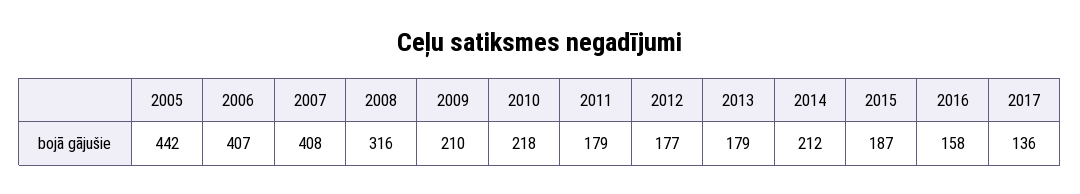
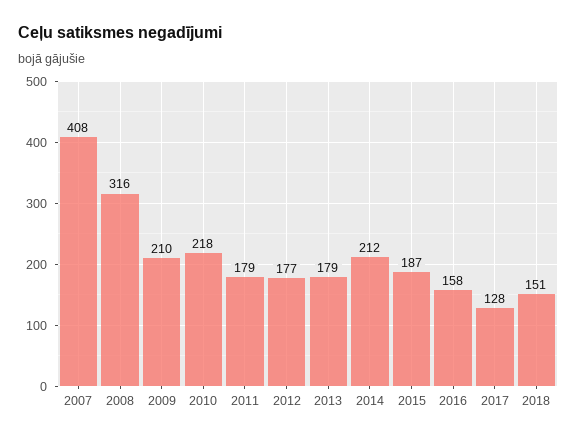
2005: 442 -> none
2006: 407 -> none
2017: 136 -> 128
2018: none -> 151

